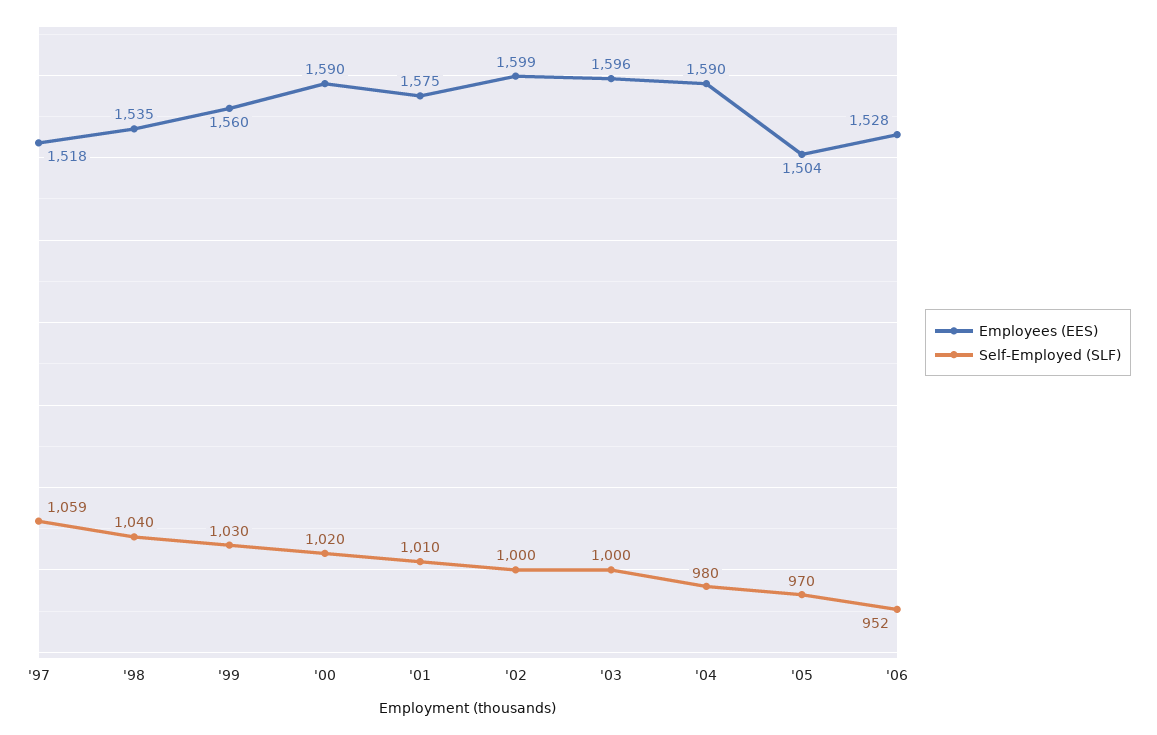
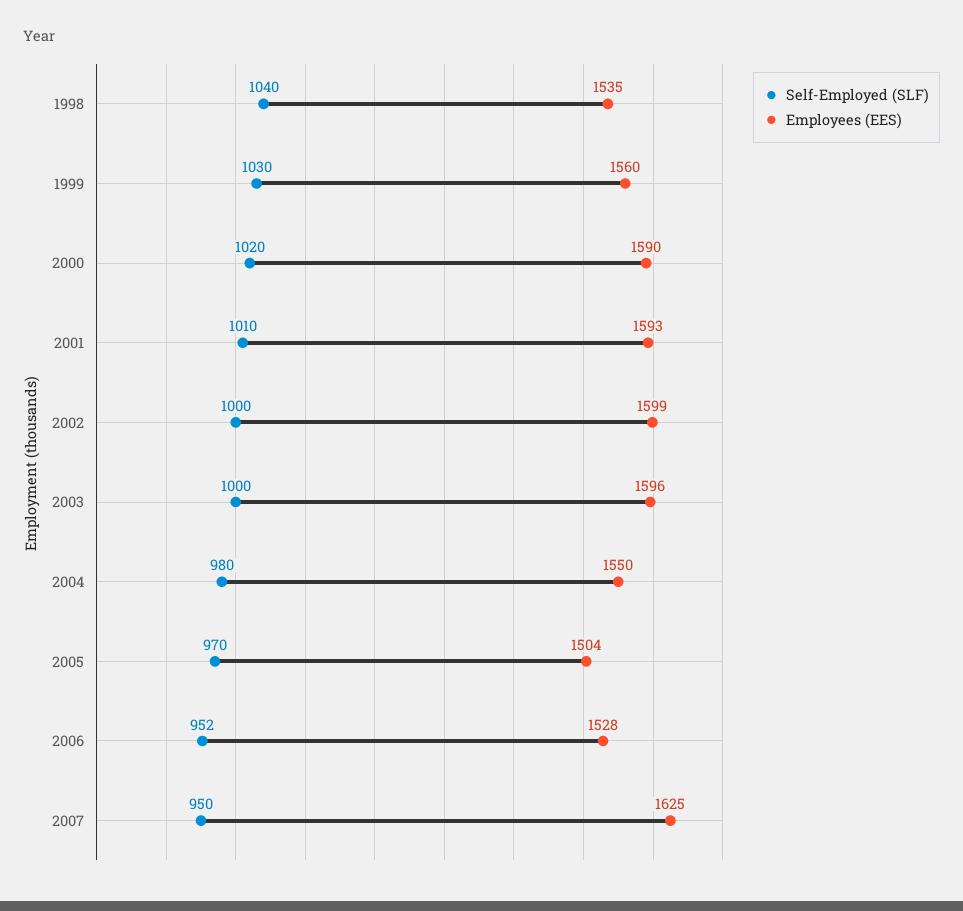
Employees (EES), '97: 1518 -> none
Self-Employed (SLF), '97: 1059 -> none
Employees (EES), '01: 1575 -> 1593
Employees (EES), '04: 1590 -> 1550
Self-Employed (SLF), 2007: none -> 950
Employees (EES), 2007: none -> 1625

